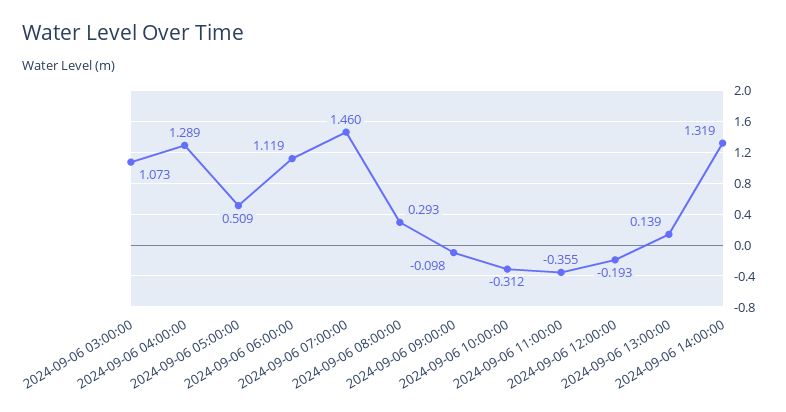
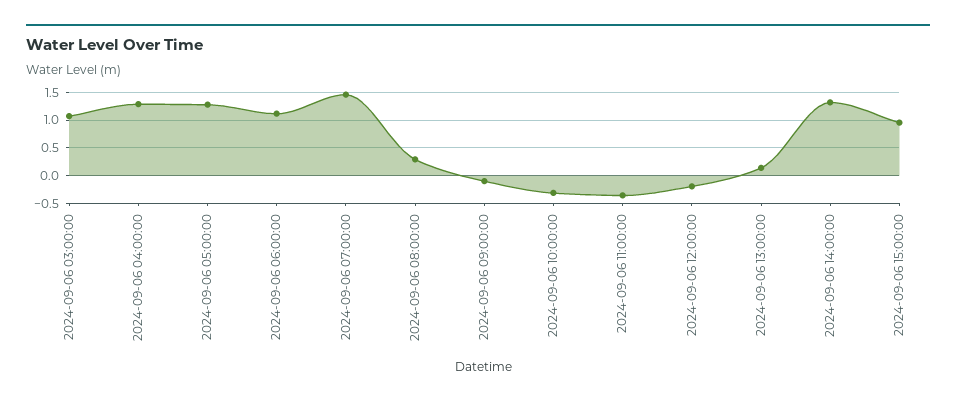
2024-09-06 05:00:00: 0.509 -> 1.25
2024-09-06 15:00:00: none -> 1

